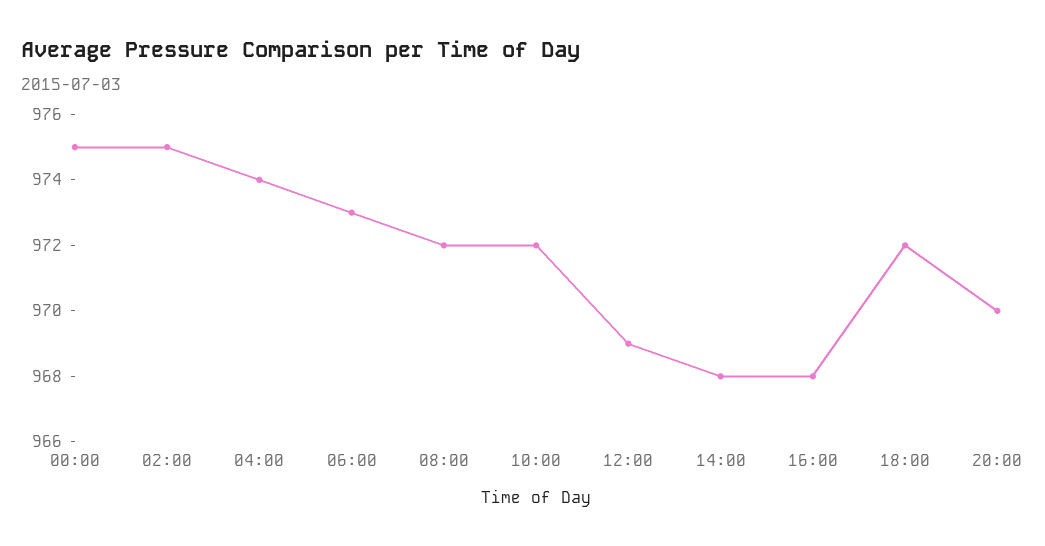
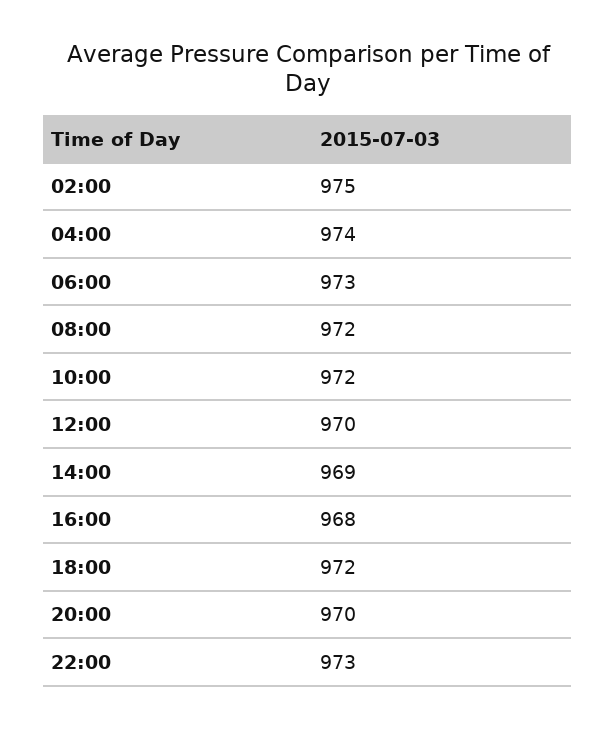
00:00: 975 -> none
12:00: 969 -> 970
14:00: 968 -> 969
22:00: none -> 973

